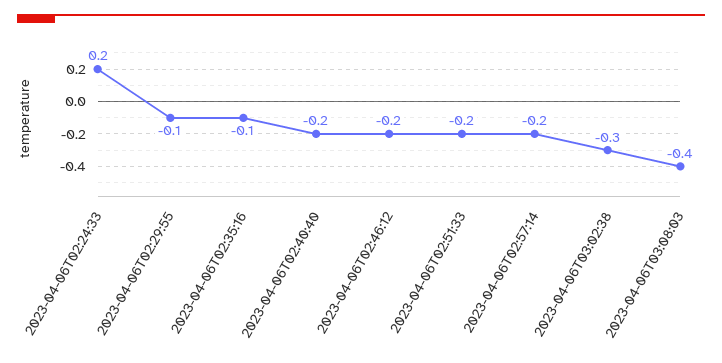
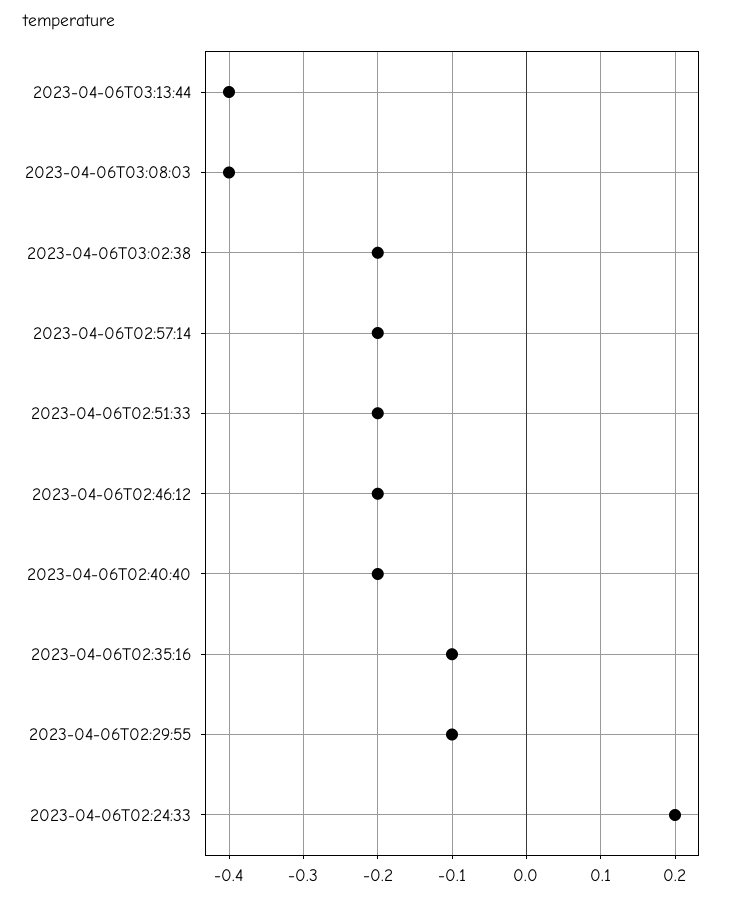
2023-04-06T03:02:38: -0.3 -> -0.2
2023-04-06T03:13:44: none -> -0.4

